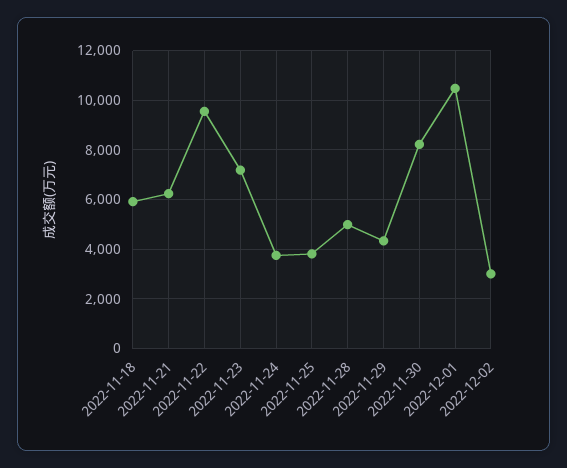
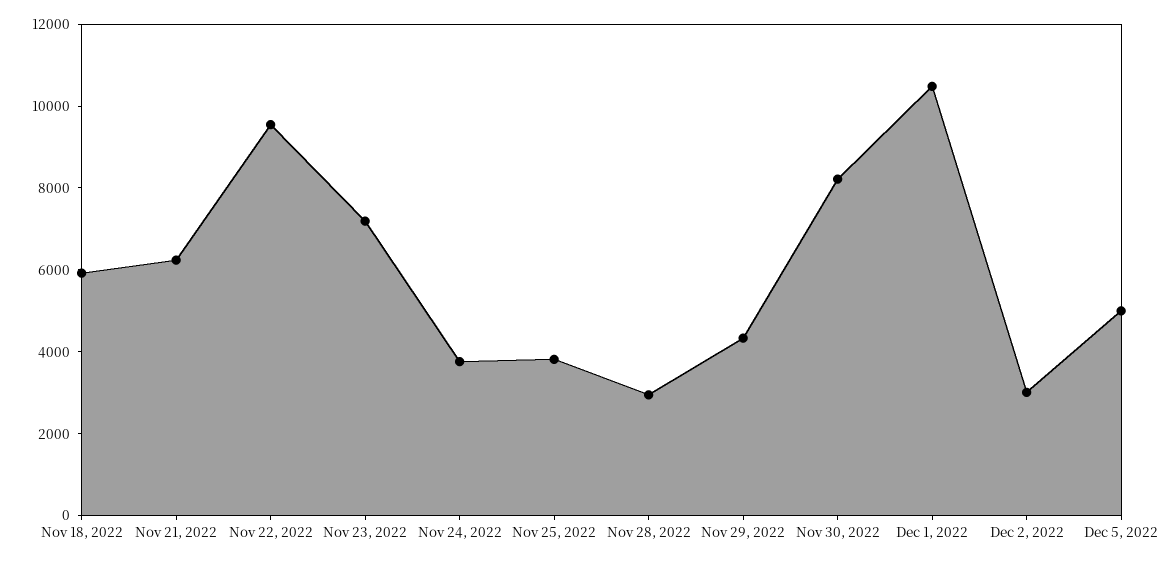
2022-11-28: 5000 -> 3000
Dec 5, 2022: none -> 5000

